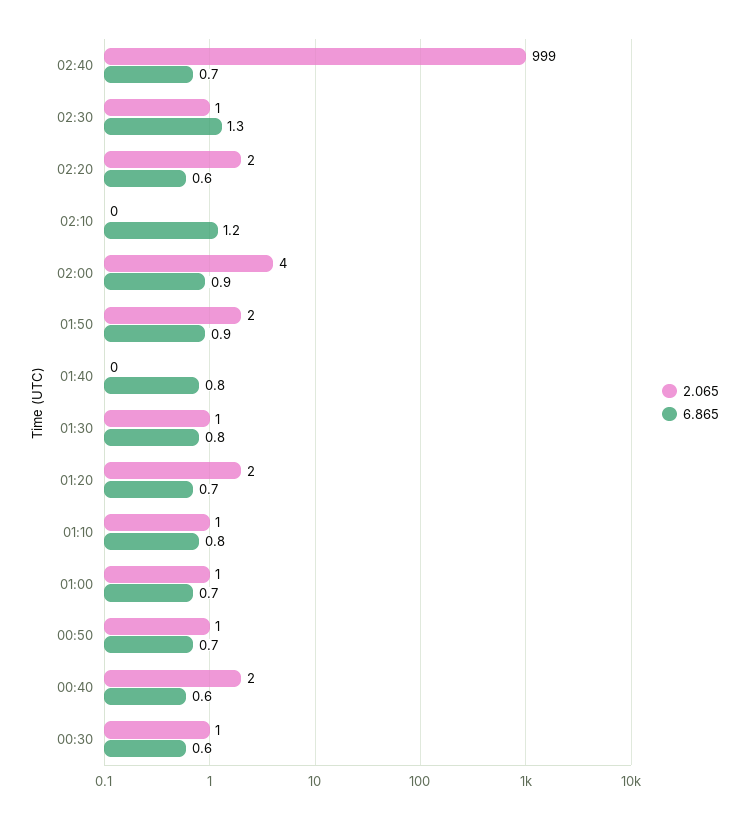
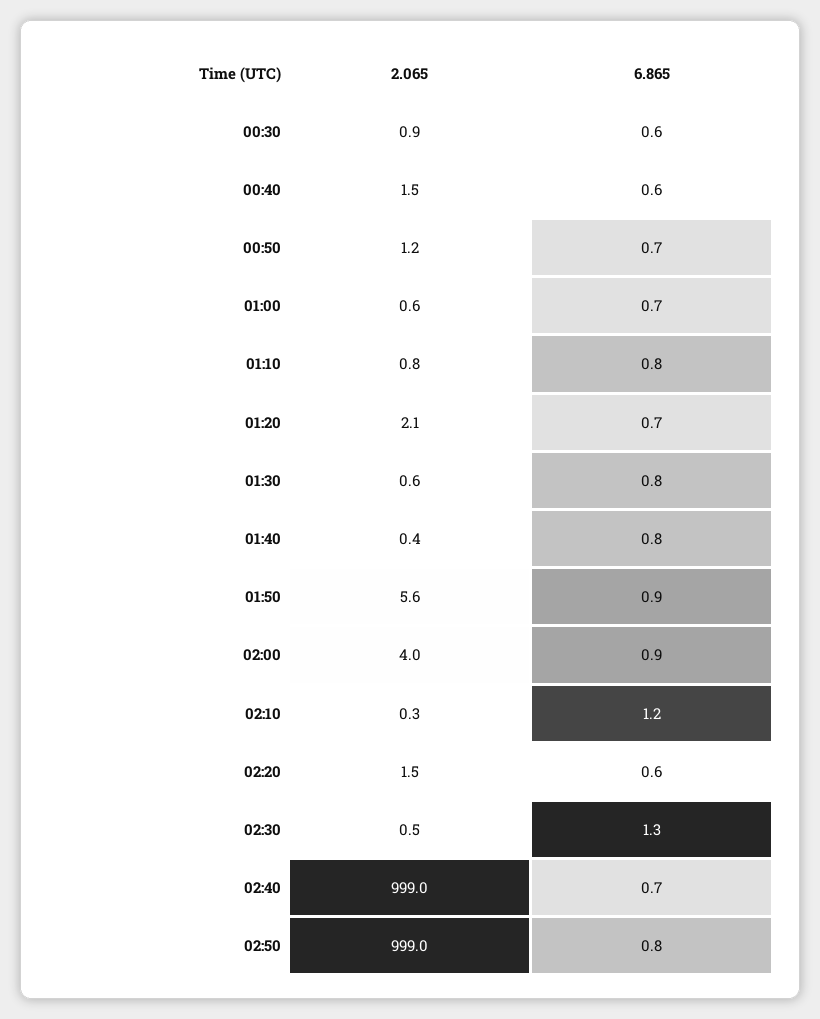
2.065, 01:50: 2 -> 5.6
2.065, 02:50: none -> 999
6.865, 02:50: none -> 0.8

